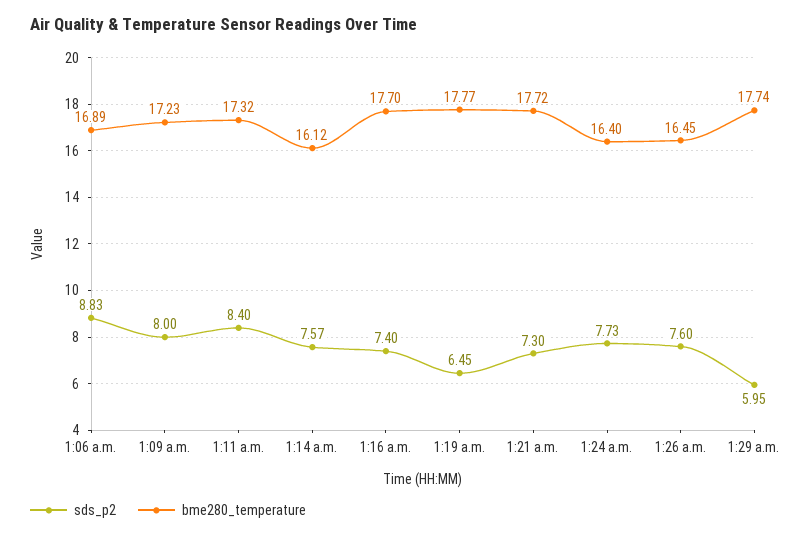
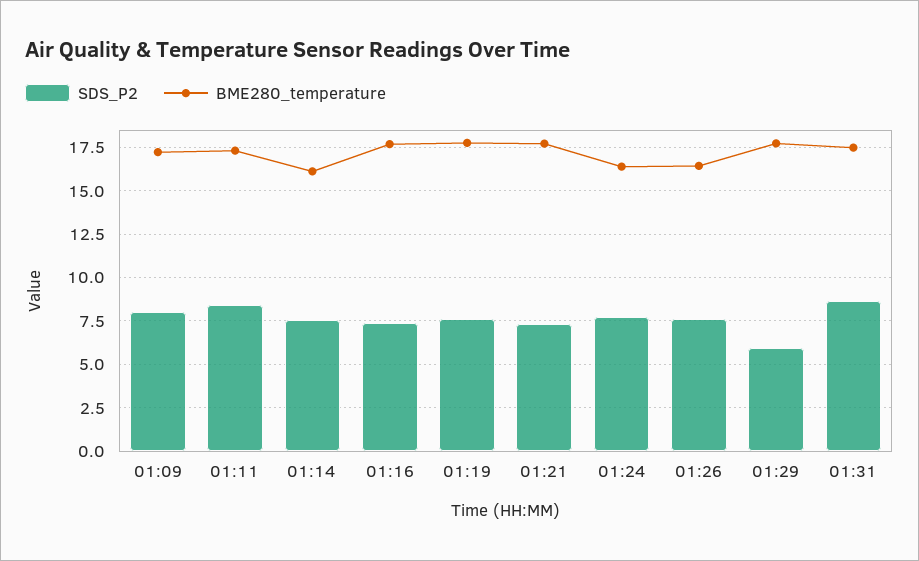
sds_p2, 1:06 a.m.: 8.83 -> none
bme280_temperature, 1:06 a.m.: 16.89 -> none
sds_p2, 1:19 a.m.: 6.45 -> 7.5
sds_p2, 01:31: none -> 8.5
bme280_temperature, 01:31: none -> 17.5

